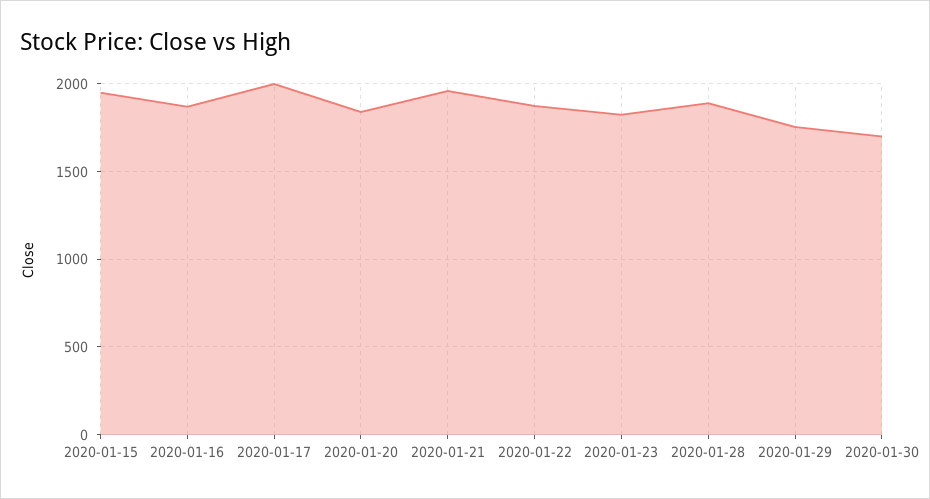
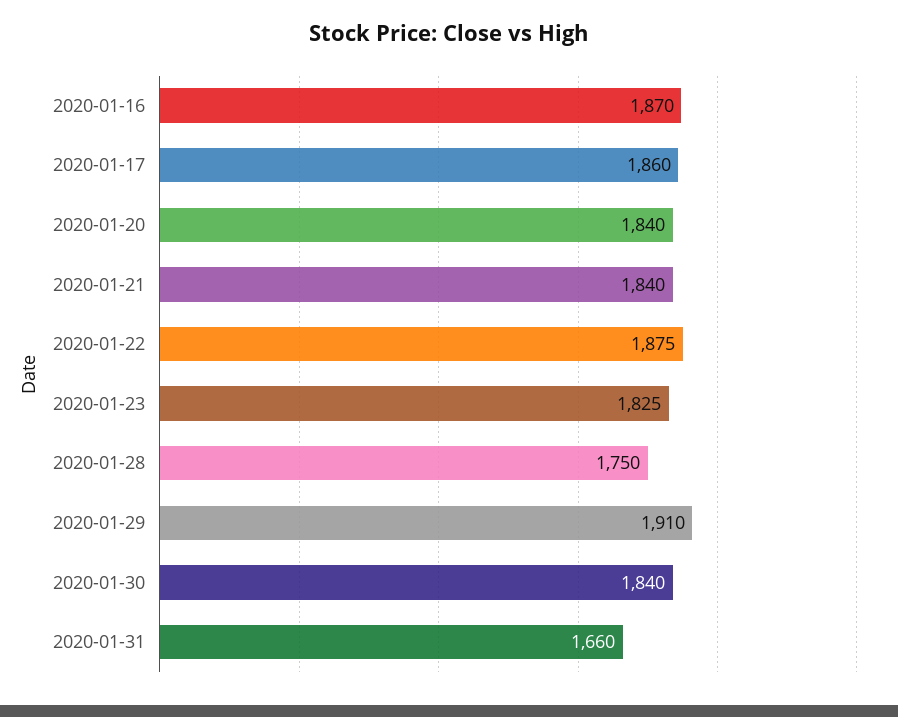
2020-01-15: 1950 -> none
2020-01-17: 2000 -> 1860
2020-01-21: 1950 -> 1840
2020-01-28: 1900 -> 1750
2020-01-29: 1750 -> 1910
2020-01-30: 1700 -> 1840
2020-01-31: none -> 1660

